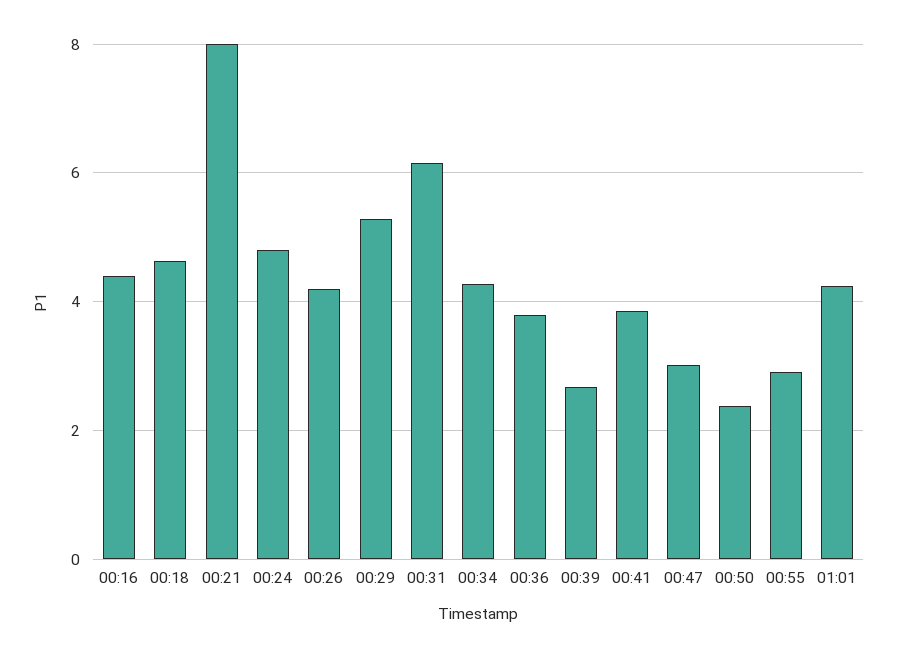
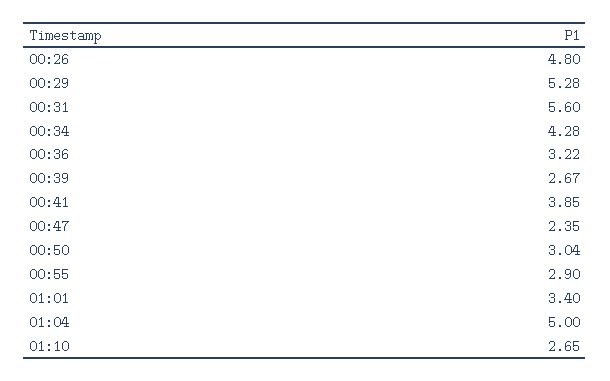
00:16: 4.4 -> none
00:18: 4.6 -> none
00:21: 8 -> none
00:24: 4.8 -> none
00:26: 4.2 -> 4.8
00:31: 6.2 -> 5.6
00:36: 3.8 -> 3.22
00:47: 3 -> 2.35
00:50: 2.4 -> 3.04
01:01: 4.2 -> 3.4
01:04: none -> 5
01:10: none -> 2.65

